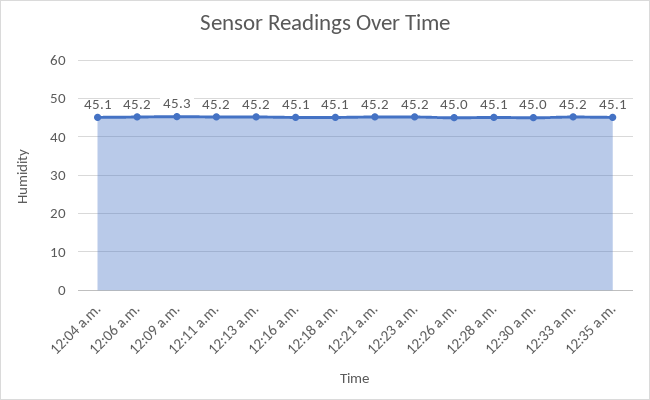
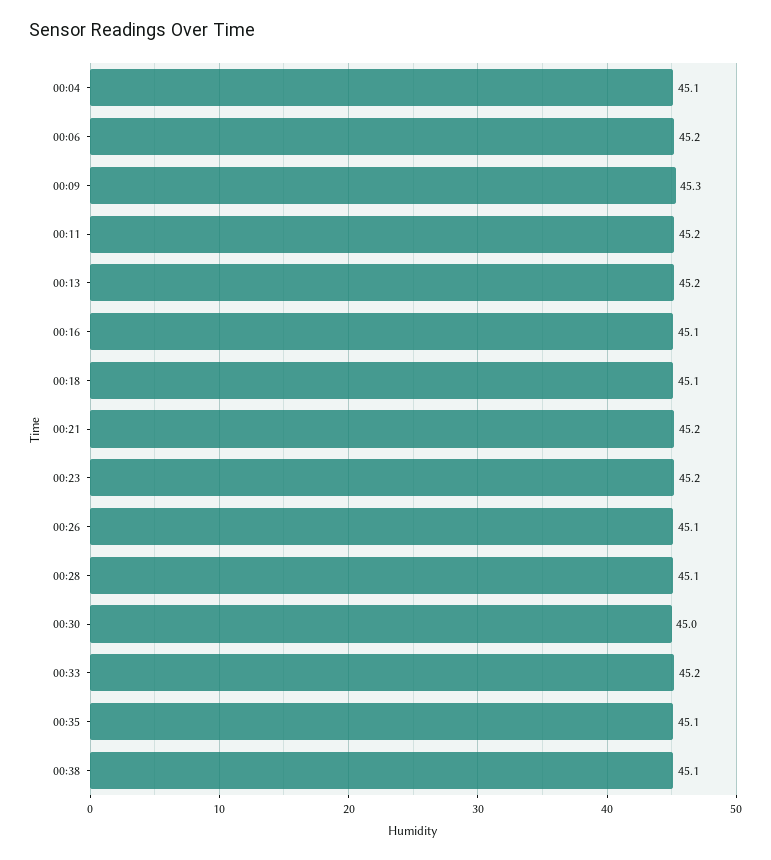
12:26 a.m.: 45 -> 45.1
00:38: none -> 45.1

